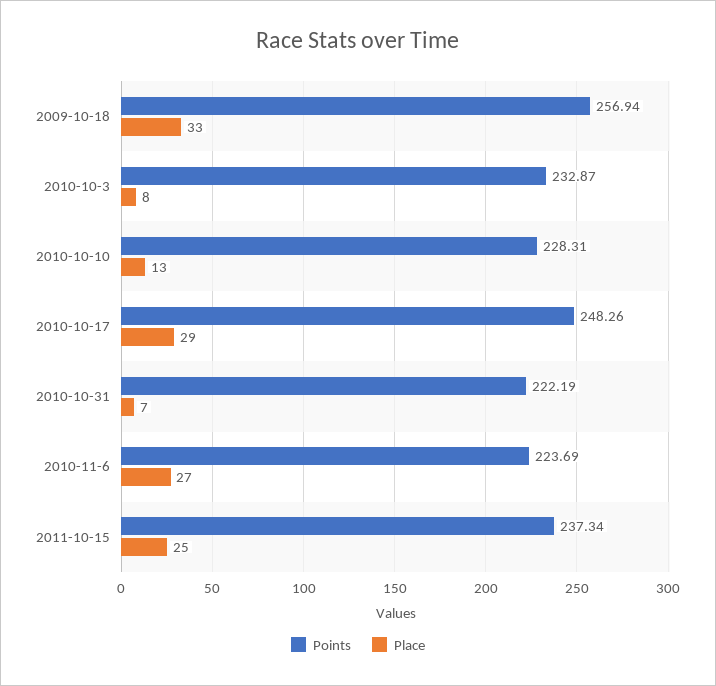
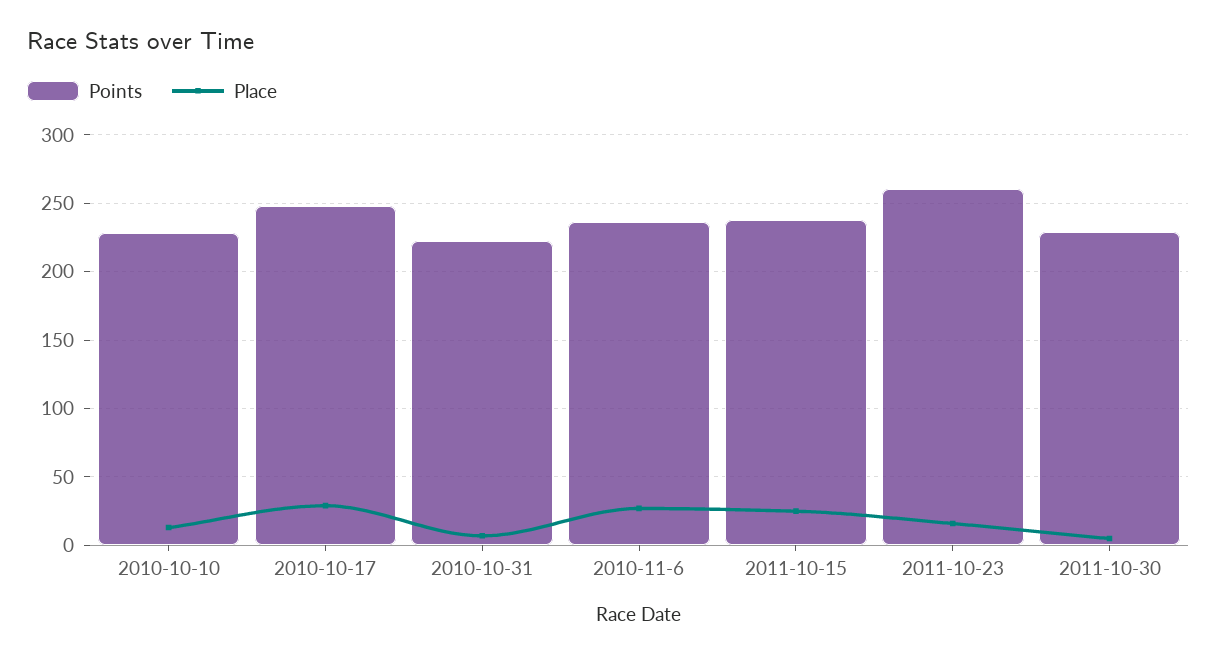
Points, 2009-10-18: 256.94 -> none
Place, 2009-10-18: 33 -> none
Points, 2010-10-3: 232.87 -> none
Place, 2010-10-3: 8 -> none
Points, 2010-11-6: 223.69 -> 235
Points, 2011-10-23: none -> 260
Place, 2011-10-23: none -> 15
Points, 2011-10-30: none -> 230
Place, 2011-10-30: none -> 5

